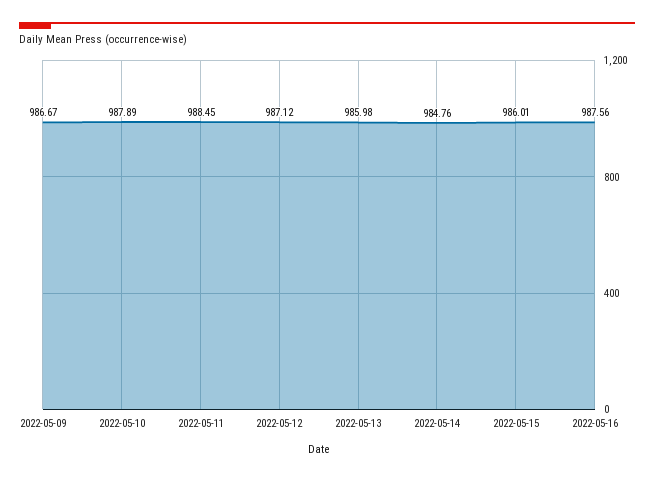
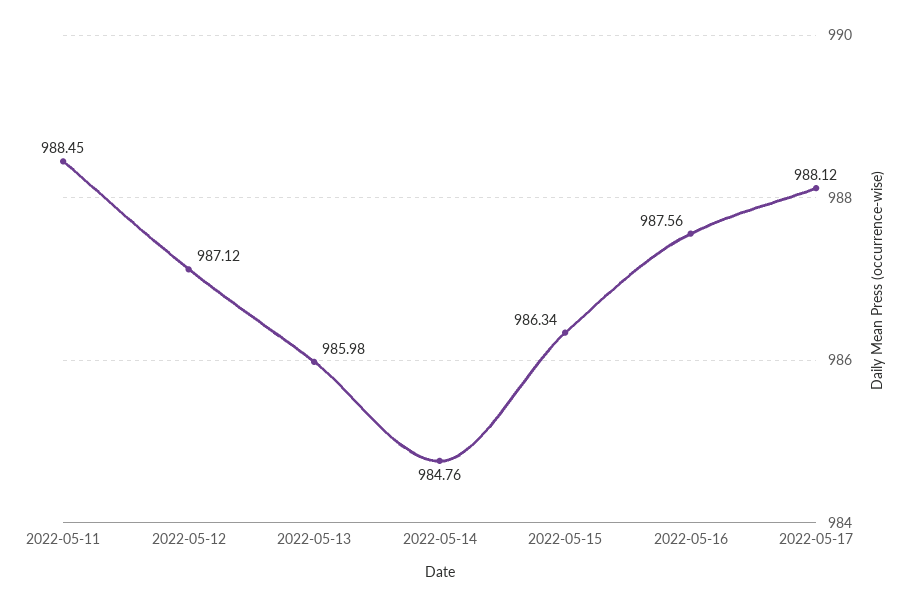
2022-05-09: 986.67 -> none
2022-05-10: 987.89 -> none
2022-05-15: 986.01 -> 986.34
2022-05-17: none -> 988.12

